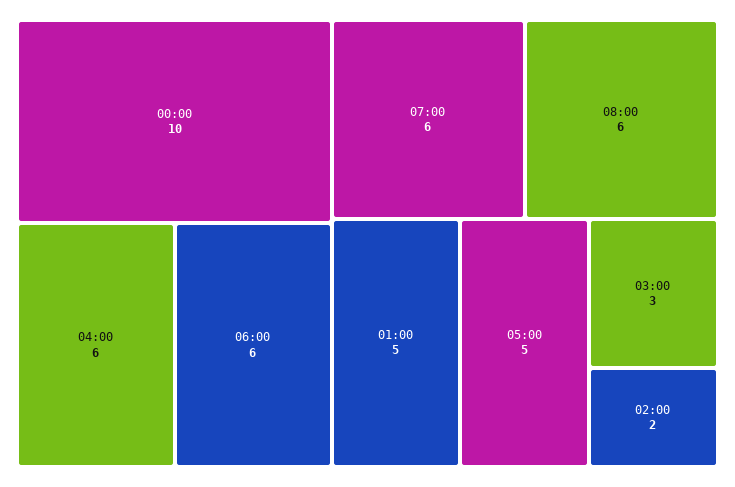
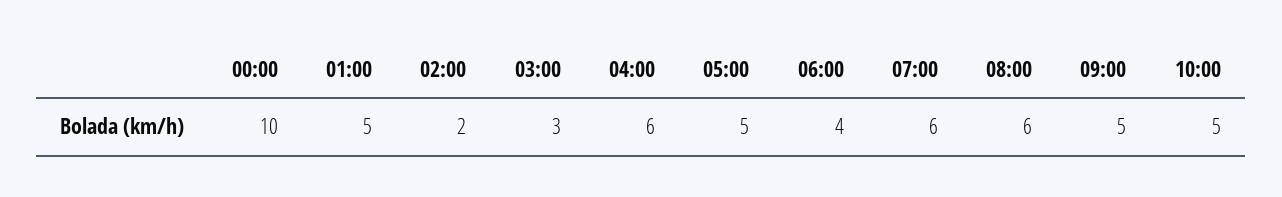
06:00: 6 -> 4
09:00: none -> 5
10:00: none -> 5

